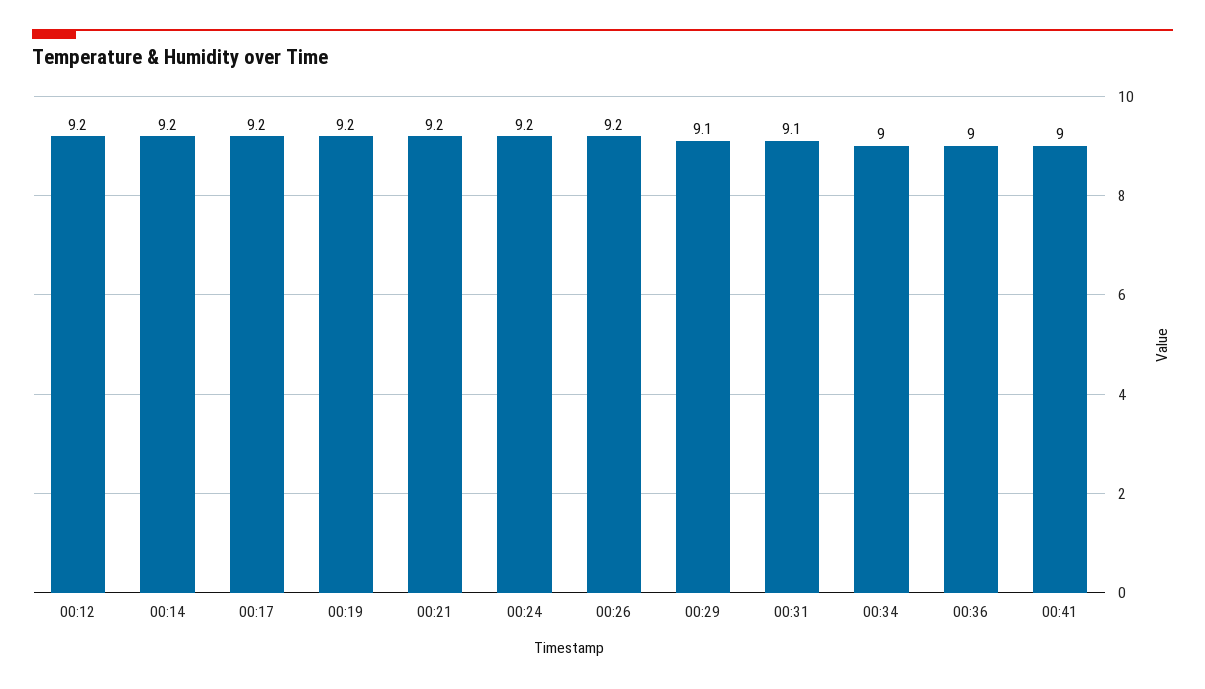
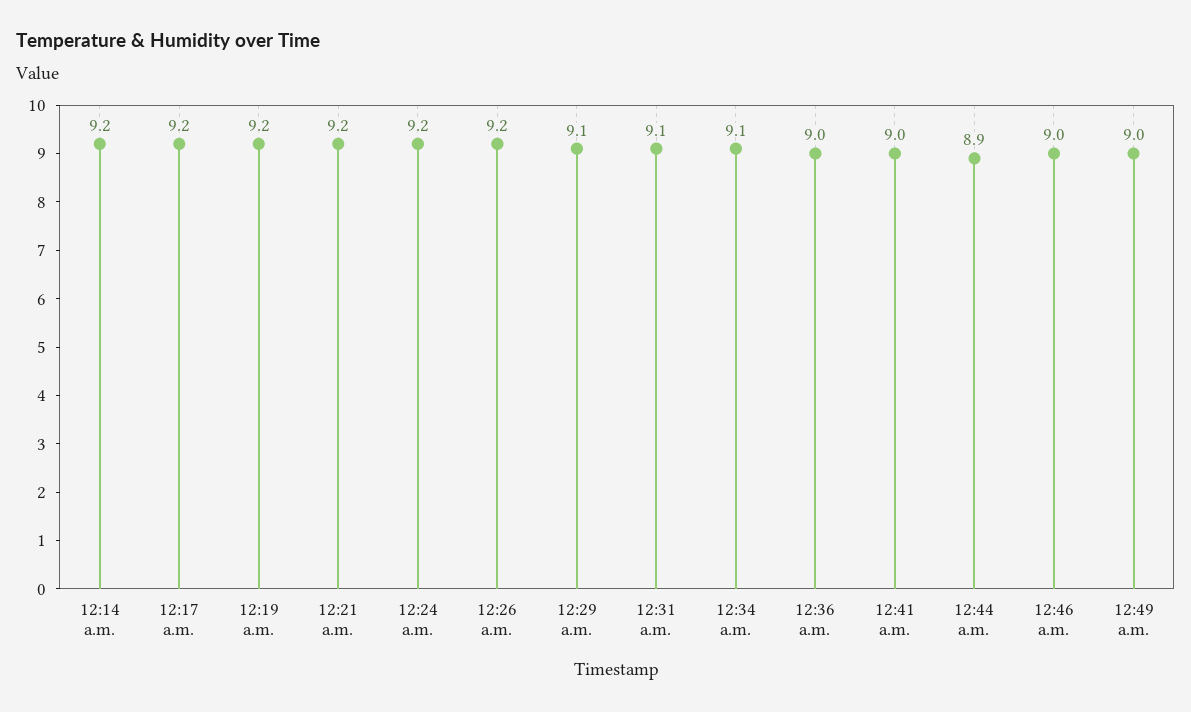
00:12: 9.2 -> none
00:34: 9 -> 9.1
12:44 a.m.: none -> 8.9
12:46 a.m.: none -> 9
12:49 a.m.: none -> 9

